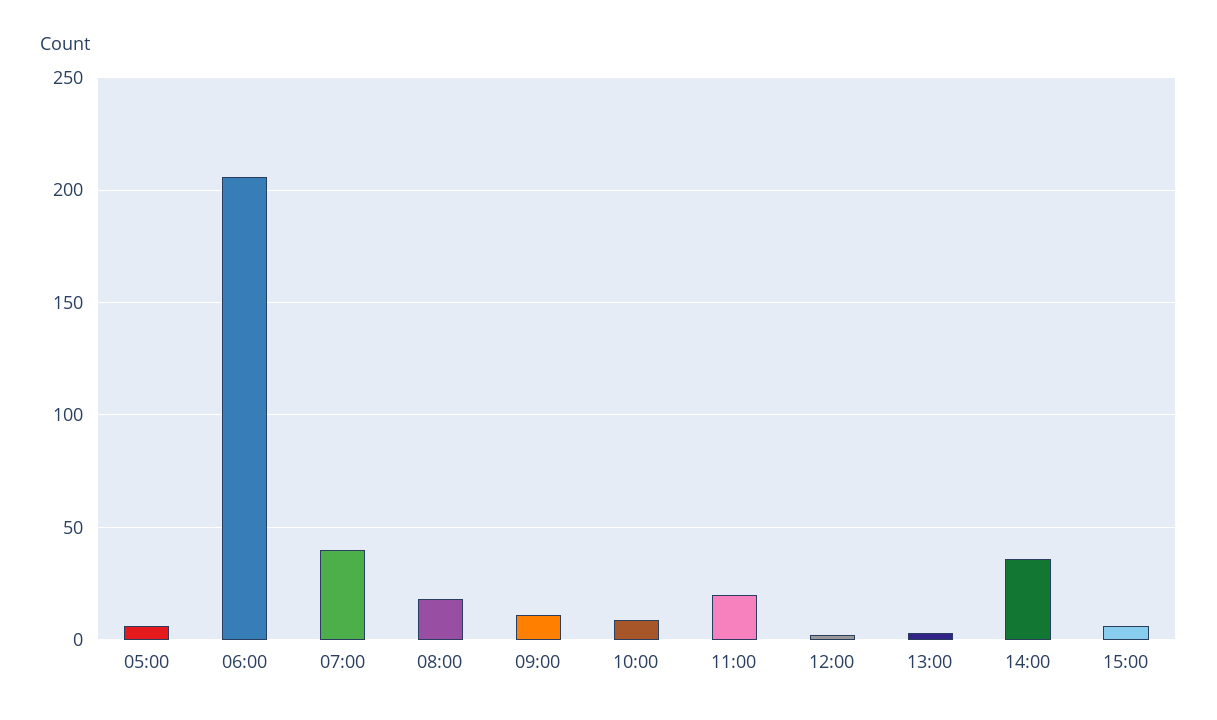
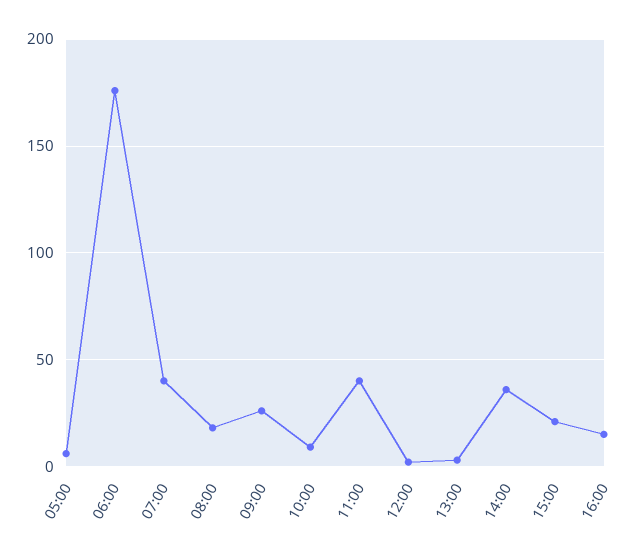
06:00: 205 -> 175
09:00: 10 -> 25
11:00: 20 -> 40
15:00: 5 -> 20
16:00: none -> 15

